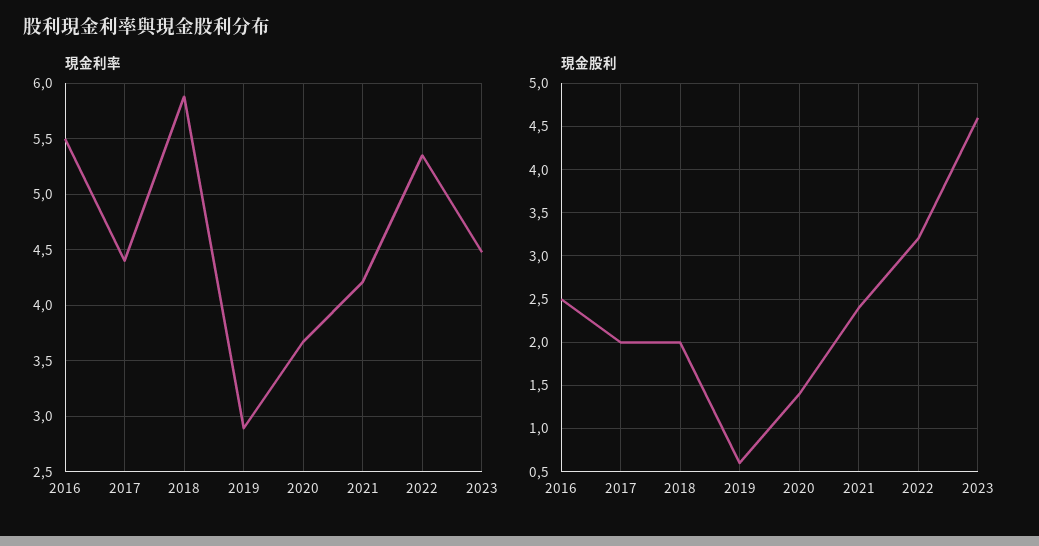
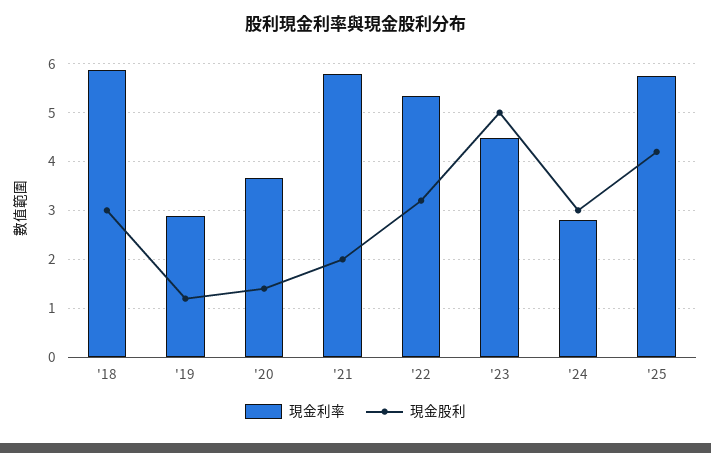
現金利率, 2016: 5.5 -> none
現金利率, 2017: 4.4 -> none
現金利率, 2021: 4.2 -> 5.8
現金股利, 2016: 2.5 -> none
現金股利, 2017: 2 -> none
現金股利, 2018: 2 -> 3
現金股利, 2019: 0.6 -> 1.2
現金股利, 2021: 2.4 -> 2
現金股利, 2023: 4.6 -> 5
現金利率, '24: none -> 2.8
現金股利, '24: none -> 3
現金利率, '25: none -> 5.8
現金股利, '25: none -> 4.2

